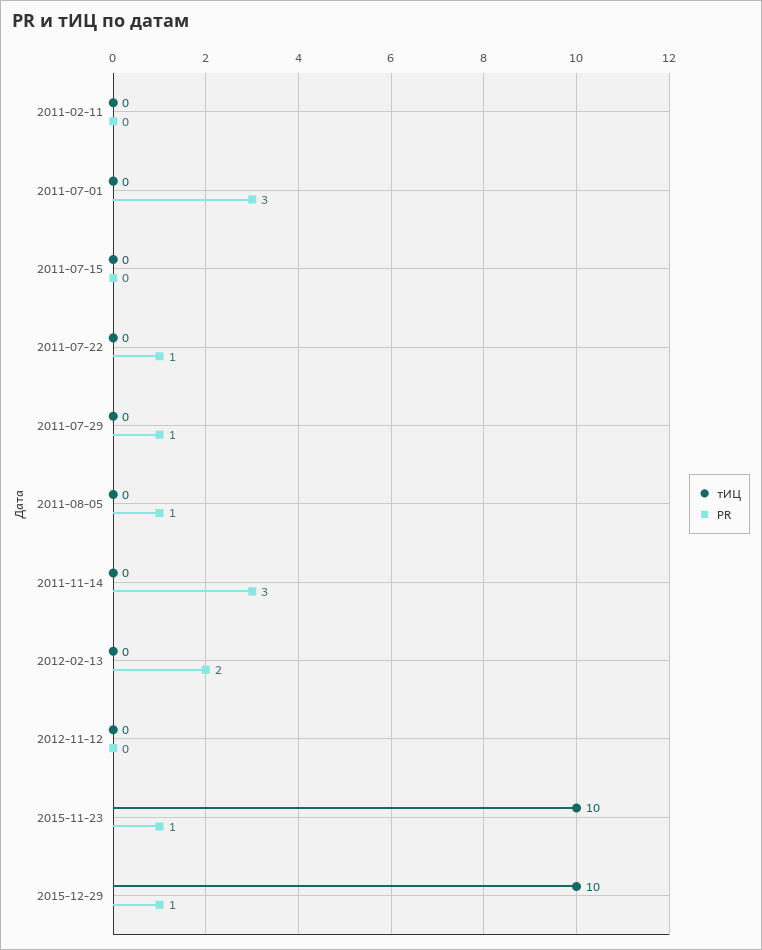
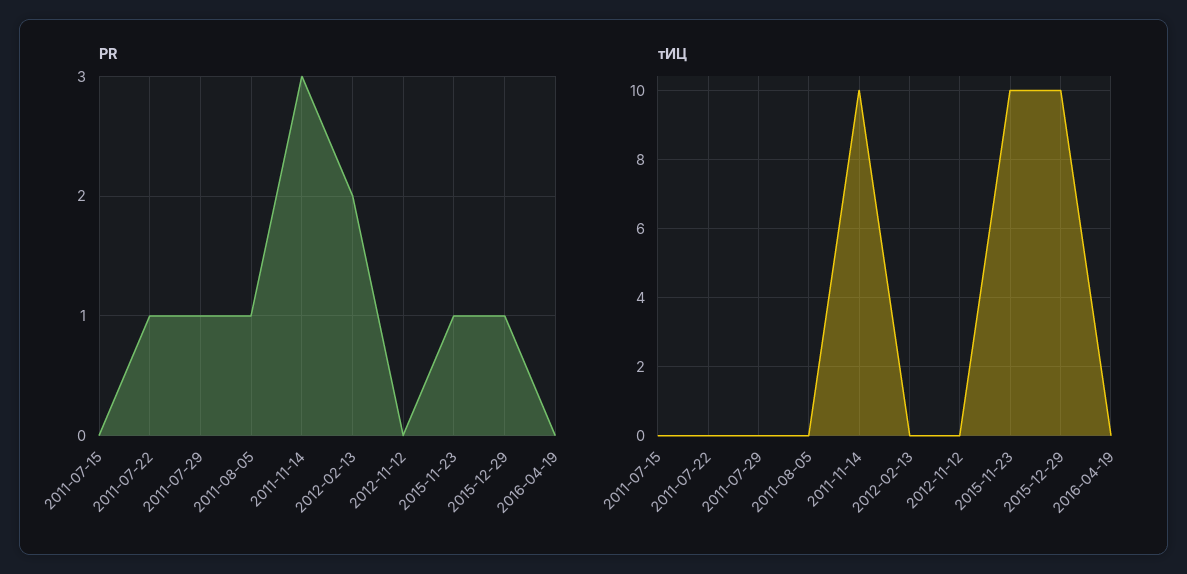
тИЦ, 2011-02-11: 0 -> none
PR, 2011-02-11: 0 -> none
тИЦ, 2011-07-01: 0 -> none
PR, 2011-07-01: 3 -> none
тИЦ, 2011-11-14: 0 -> 10
PR, 2016-04-19: none -> 0
тИЦ, 2016-04-19: none -> 0

